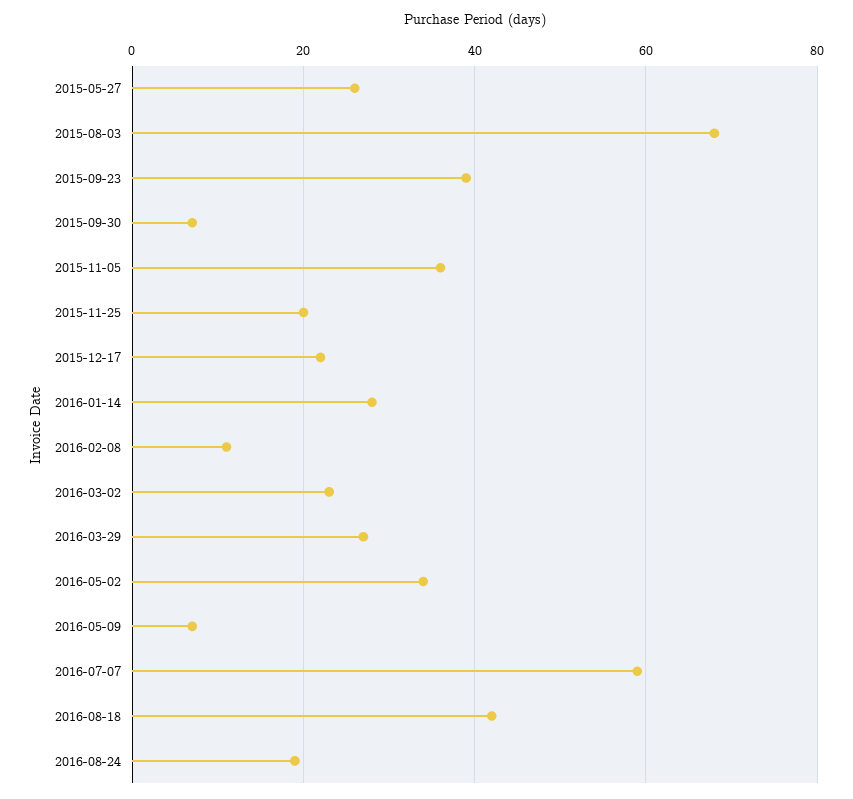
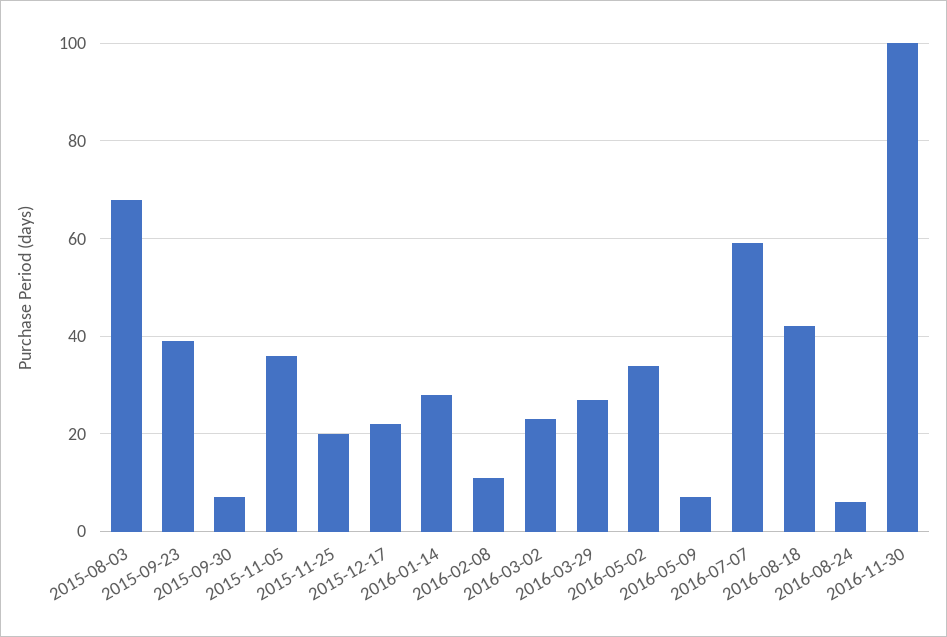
2015-05-27: 25 -> none
2016-08-24: 20 -> 5
2016-11-30: none -> 100

